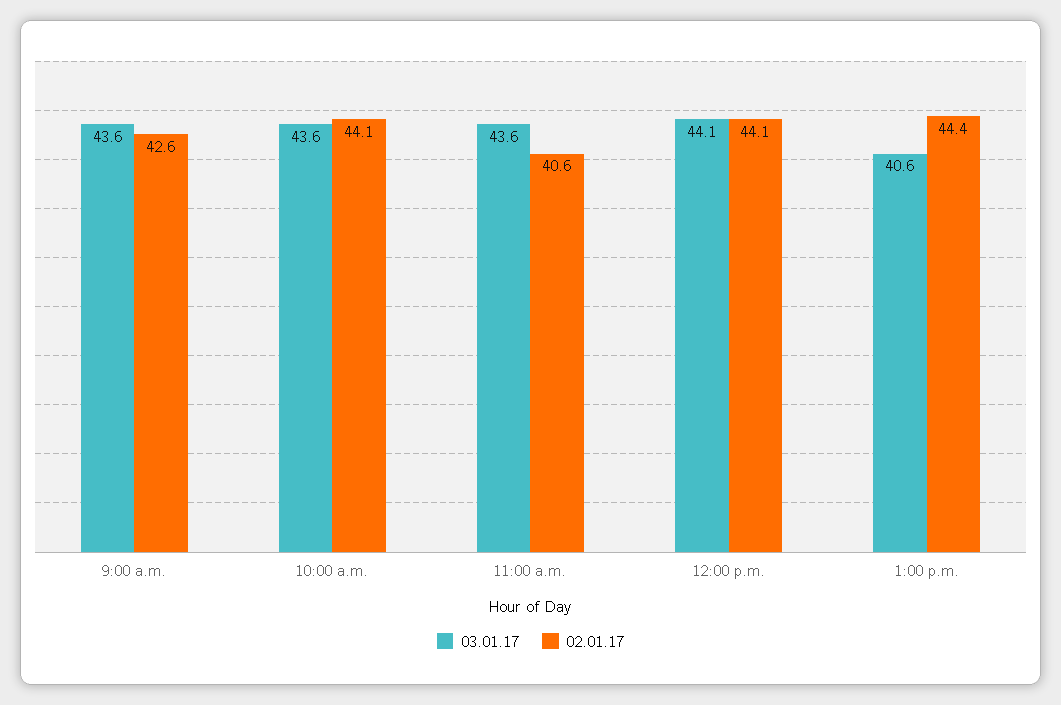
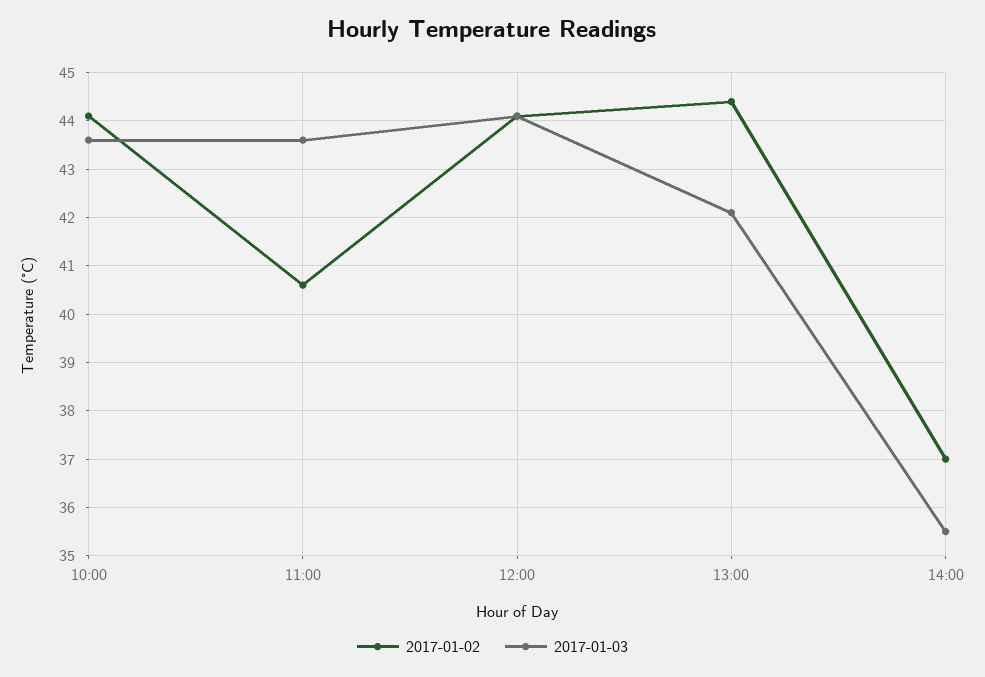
03.01.17, 9:00 a.m.: 43.6 -> none
02.01.17, 9:00 a.m.: 42.6 -> none
03.01.17, 1:00 p.m.: 40.6 -> 42
02.01.17, 14:00: none -> 37
03.01.17, 14:00: none -> 35.5

